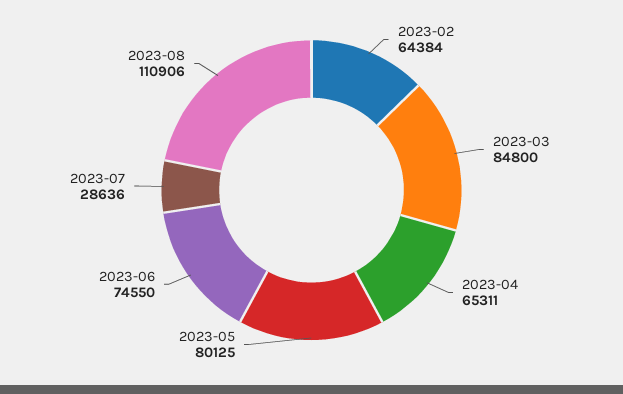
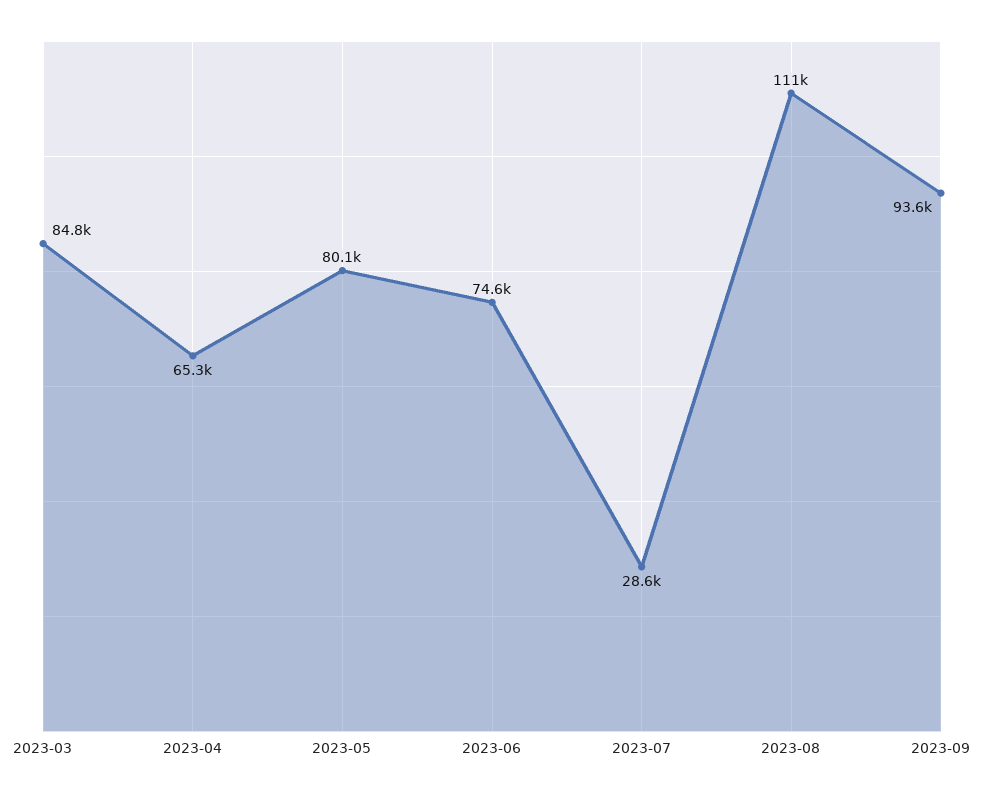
2023-02: 64384 -> none
2023-09: none -> 93600

